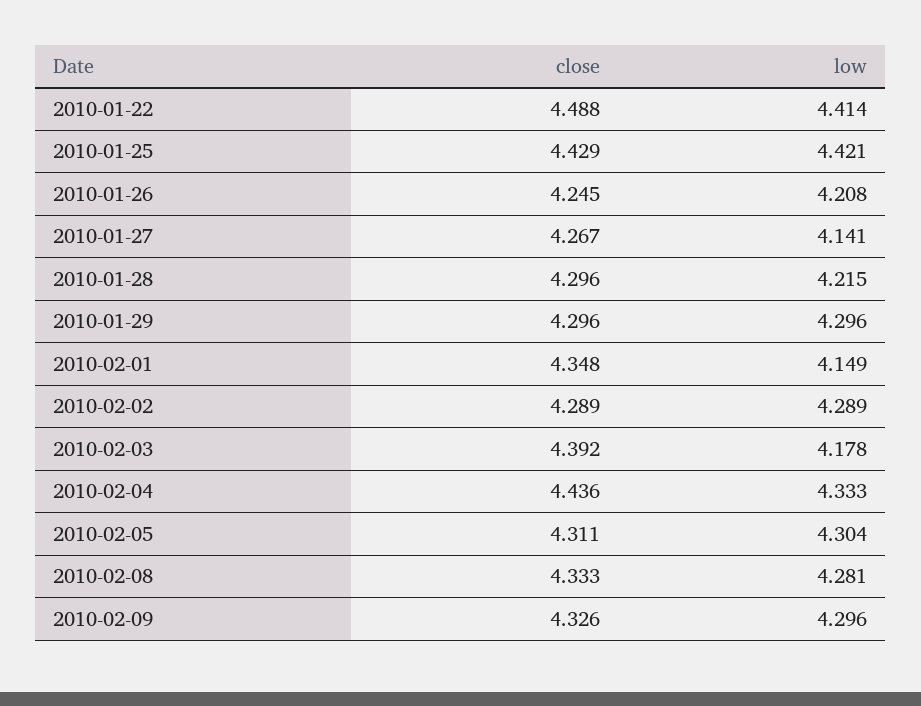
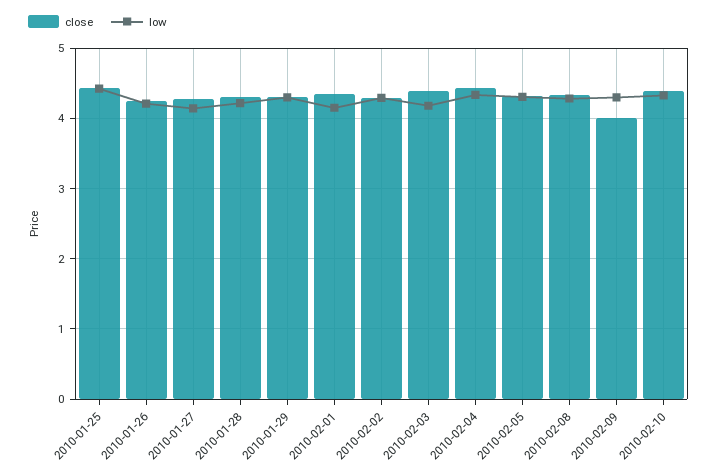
close, 2010-01-22: 4.488 -> none
low, 2010-01-22: 4.414 -> none
close, 2010-02-09: 4.326 -> 4
close, 2010-02-10: none -> 4.4
low, 2010-02-10: none -> 4.3

